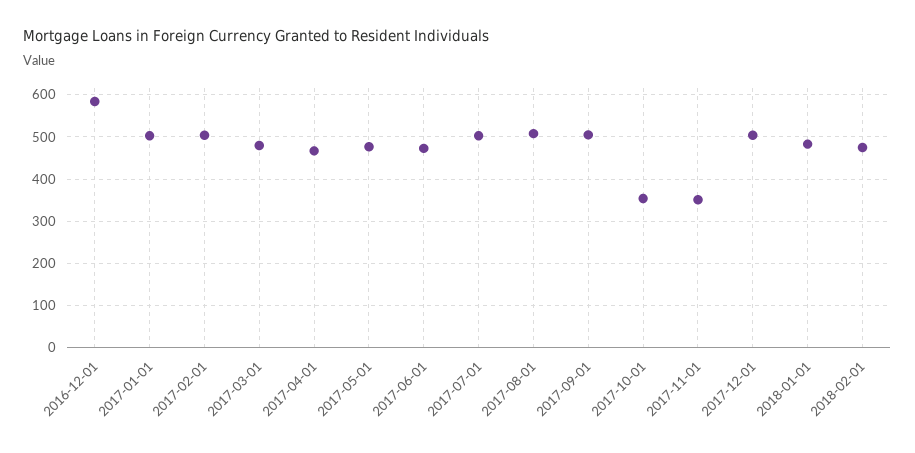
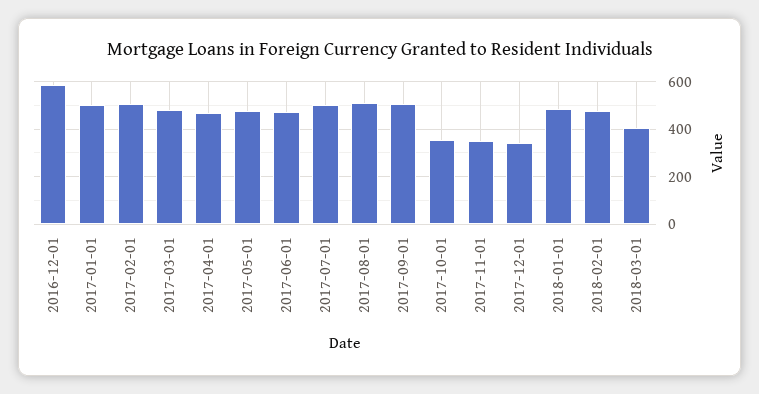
2017-12-01: 500 -> 350
2018-03-01: none -> 400

